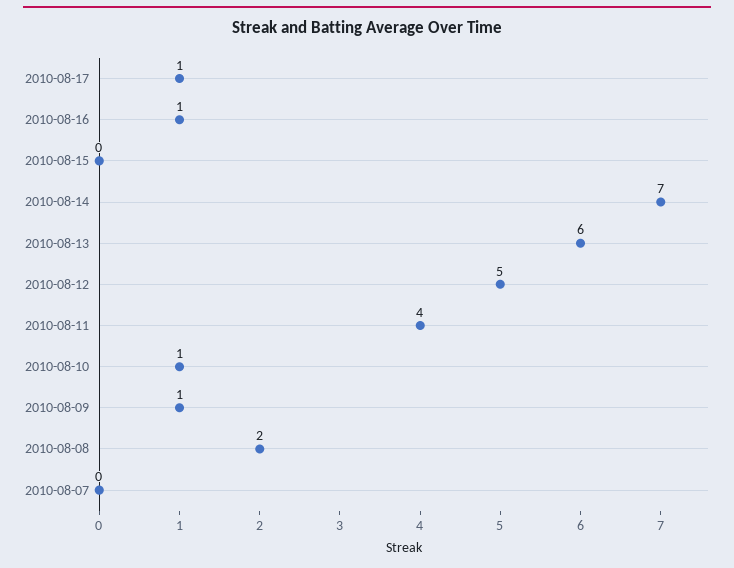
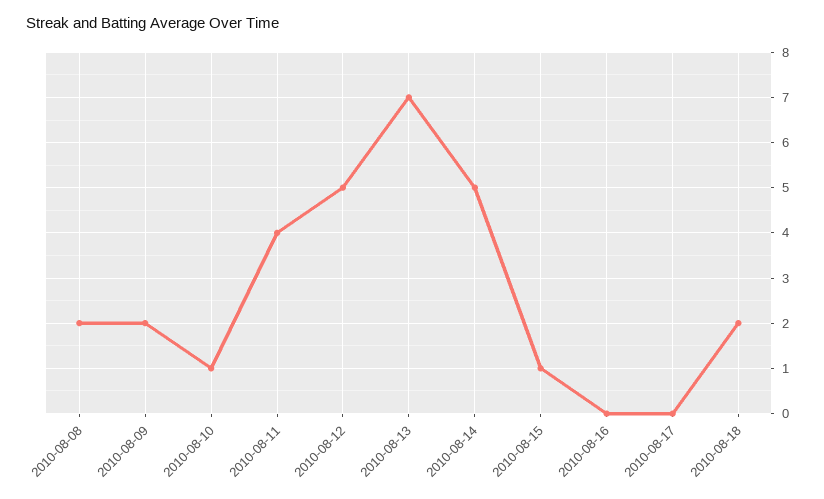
2010-08-17: 1 -> 0
2010-08-16: 1 -> 0
2010-08-15: 0 -> 1
2010-08-14: 7 -> 5
2010-08-13: 6 -> 7
2010-08-09: 1 -> 2
2010-08-07: 0 -> none
2010-08-18: none -> 2

